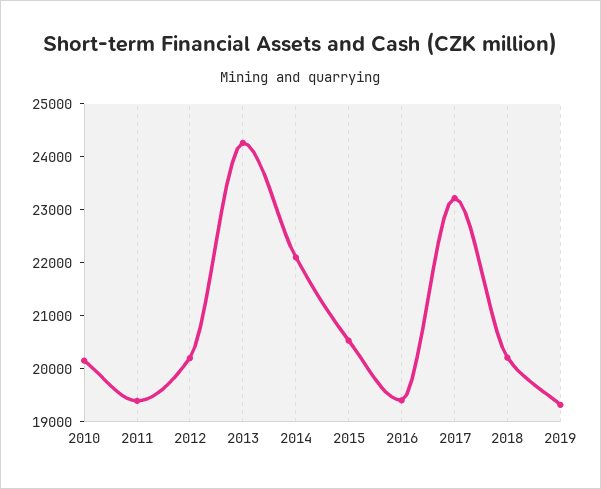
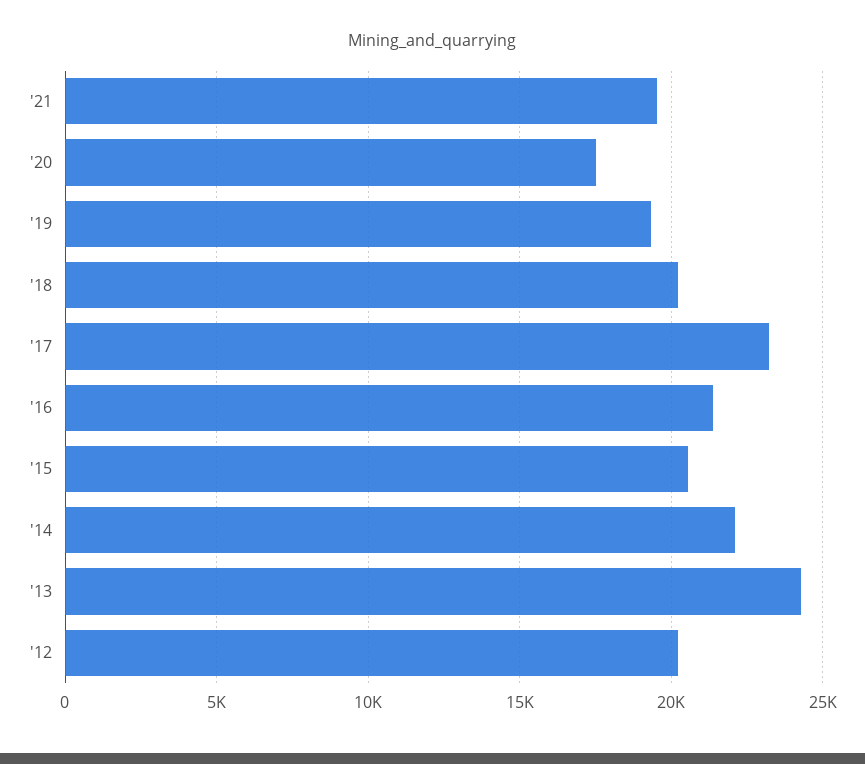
2010: 20200 -> none
2011: 19400 -> none
2016: 19400 -> 21500
'21: none -> 19500
'20: none -> 17500

